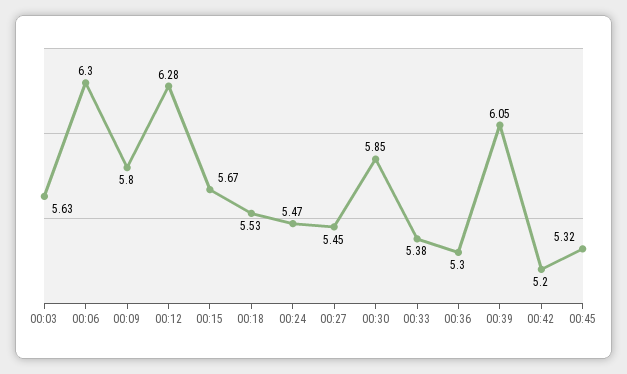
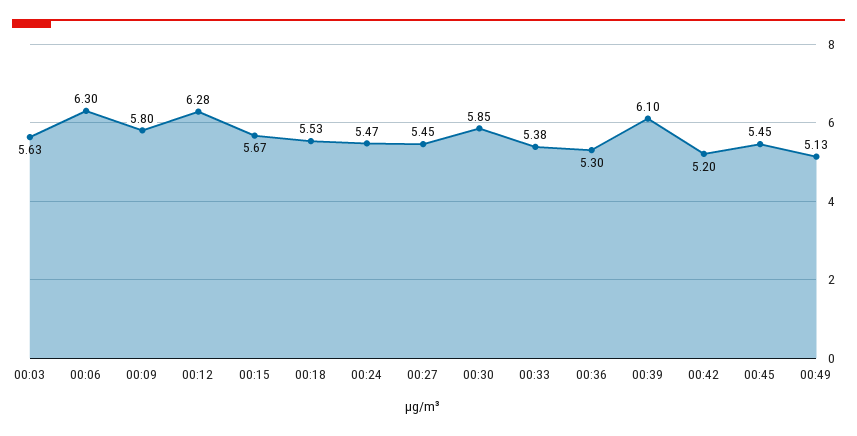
00:39: 6.05 -> 6.1
00:45: 5.32 -> 5.45
00:49: none -> 5.13

